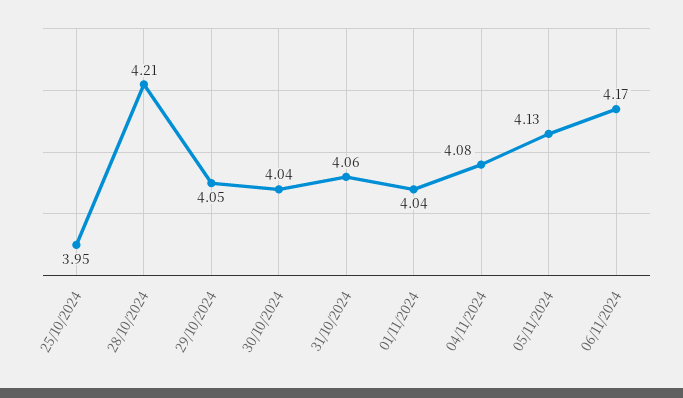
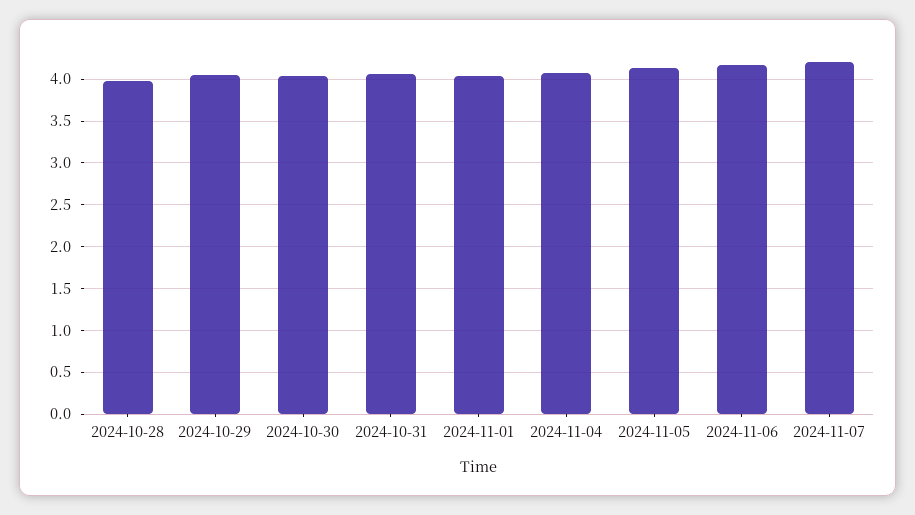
25/10/2024: 3.95 -> none
28/10/2024: 4.21 -> 4
2024-11-07: none -> 4.2

